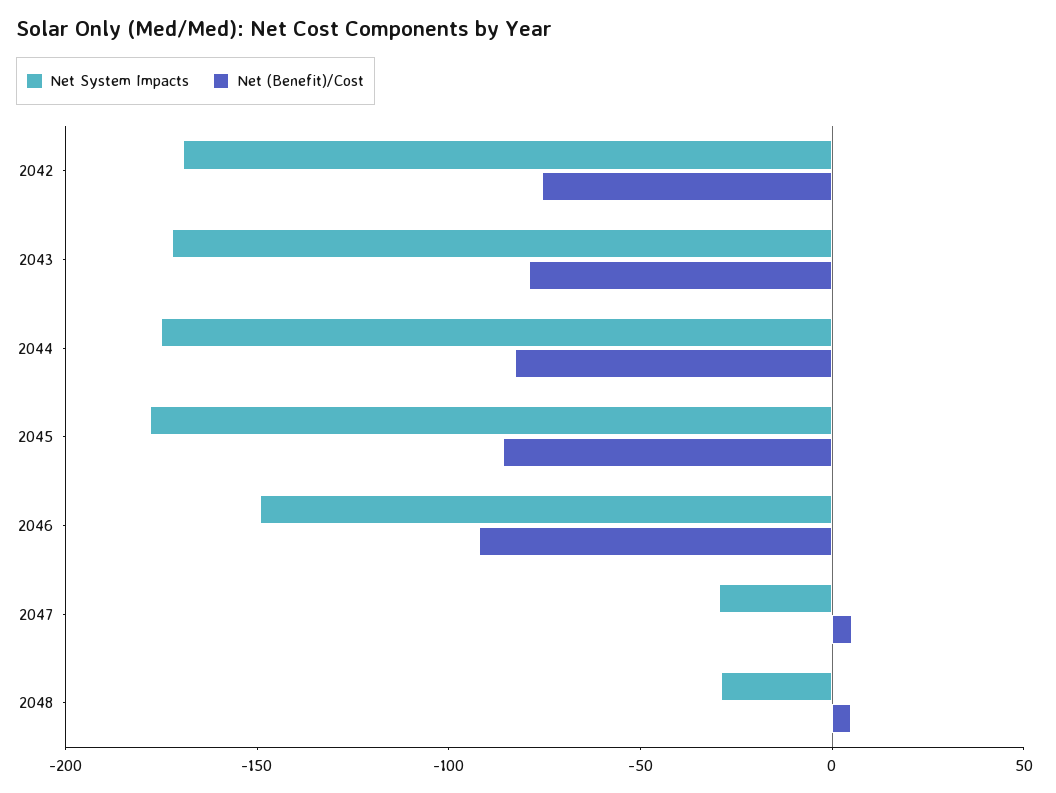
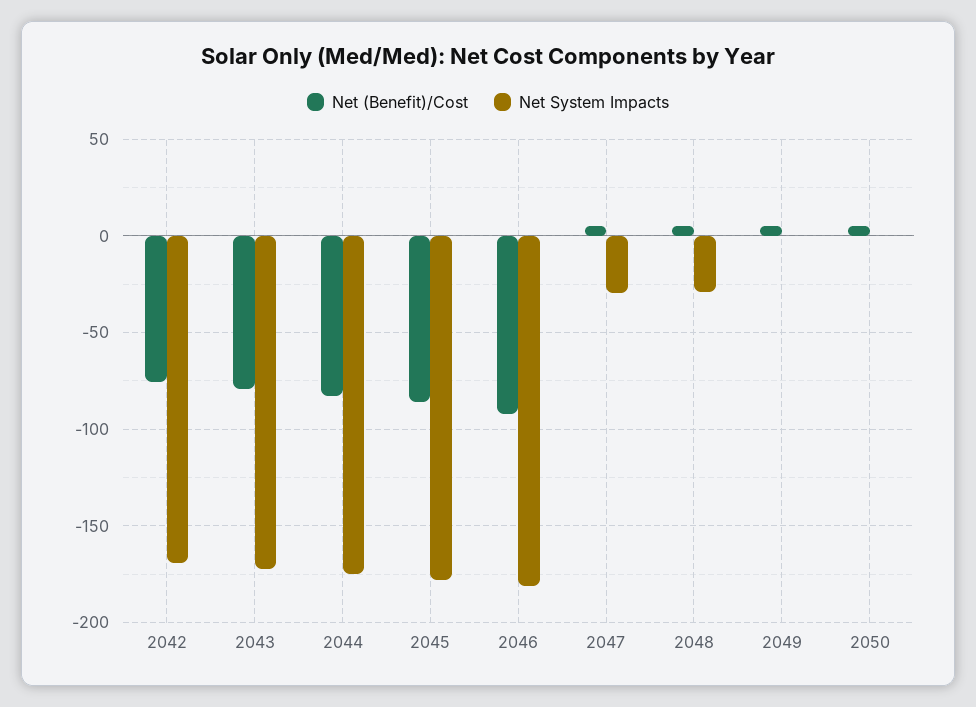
Net System Impacts, 2046: -150 -> -180
Net (Benefit)/Cost, 2049: none -> 5
Net System Impacts, 2049: none -> 0
Net (Benefit)/Cost, 2050: none -> 5
Net System Impacts, 2050: none -> 0

